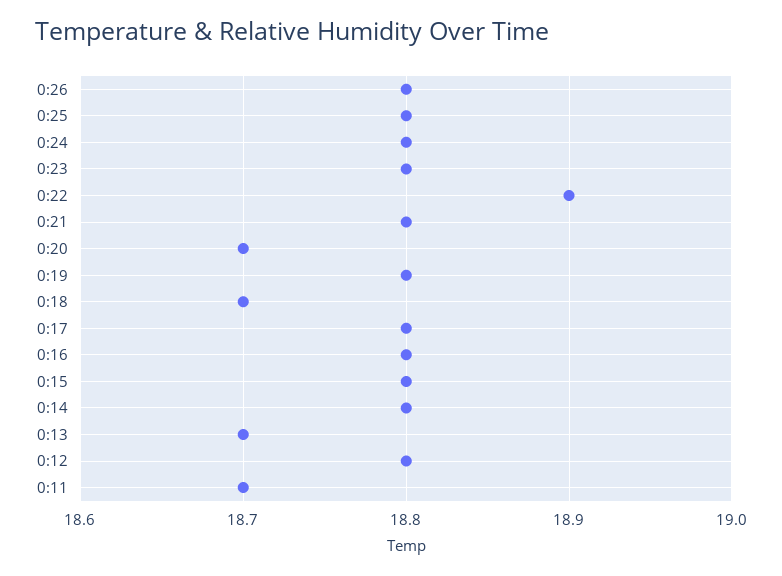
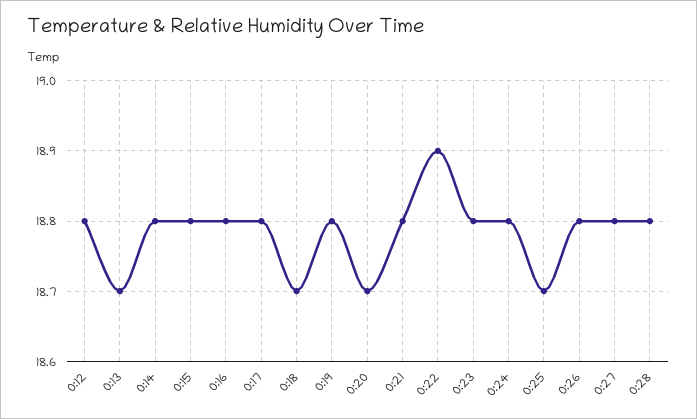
0:25: 18.8 -> 18.7
0:11: 18.7 -> none
0:27: none -> 18.8
0:28: none -> 18.8

